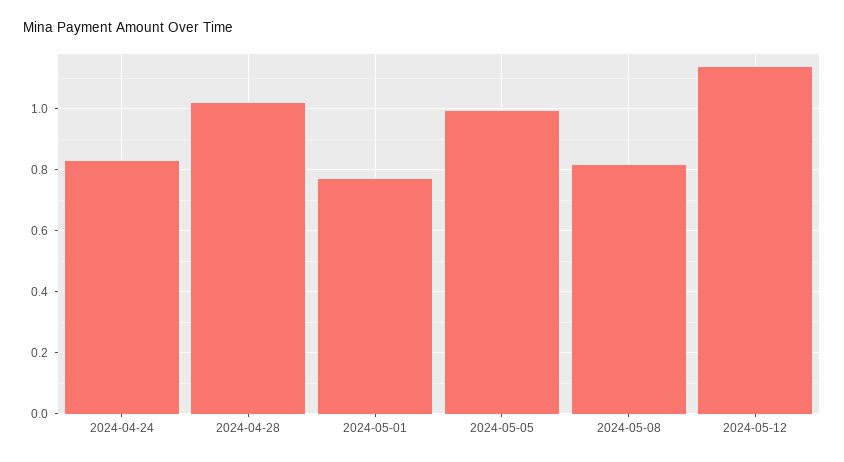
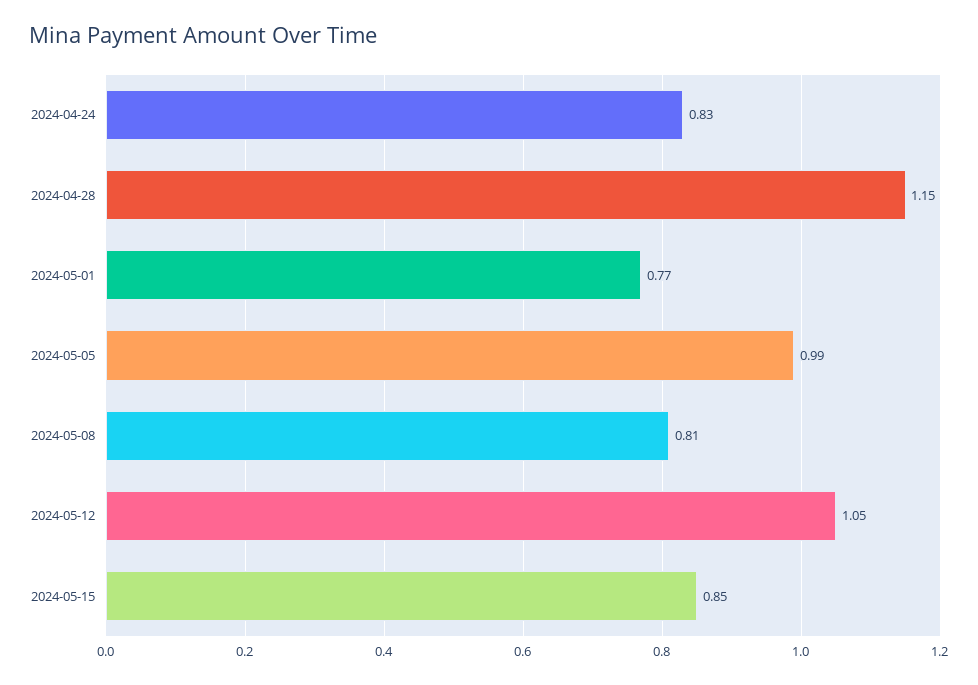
2024-04-28: 1.02 -> 1.15
2024-05-12: 1.14 -> 1.05
2024-05-15: none -> 0.85

